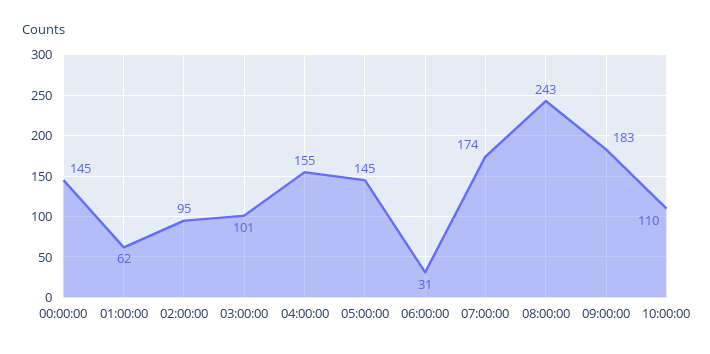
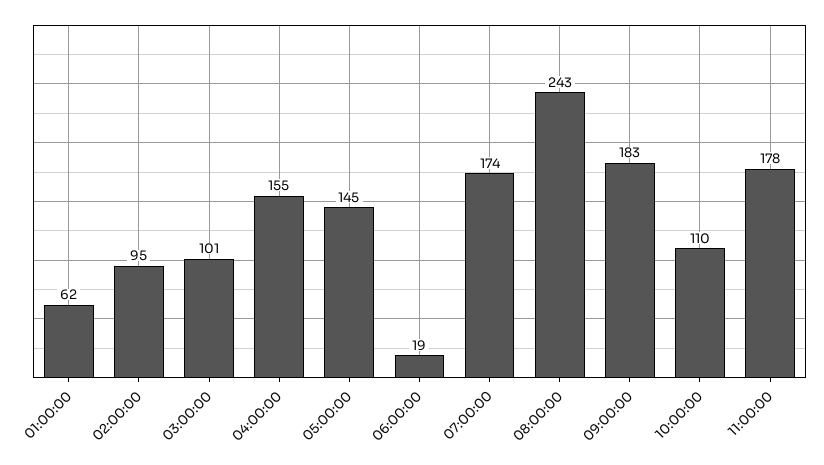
00:00:00: 145 -> none
06:00:00: 31 -> 19
11:00:00: none -> 178

